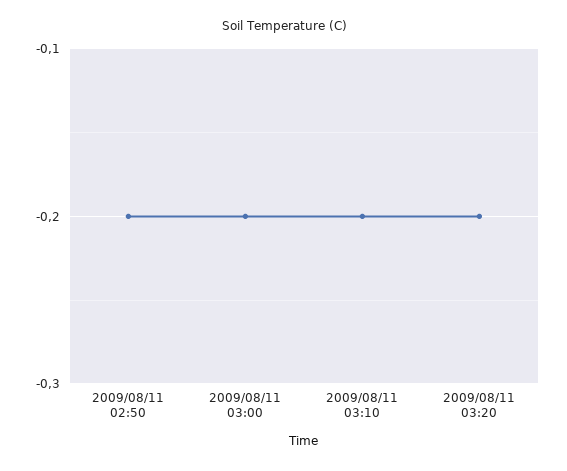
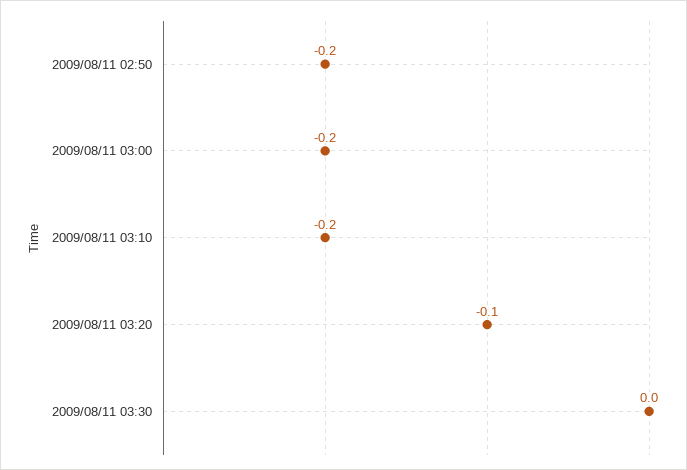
2009/08/11 03:20: -0.2 -> -0.1
2009/08/11 03:30: none -> 0

